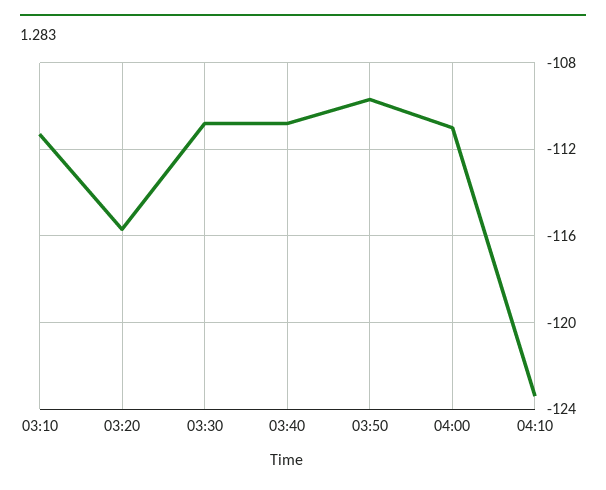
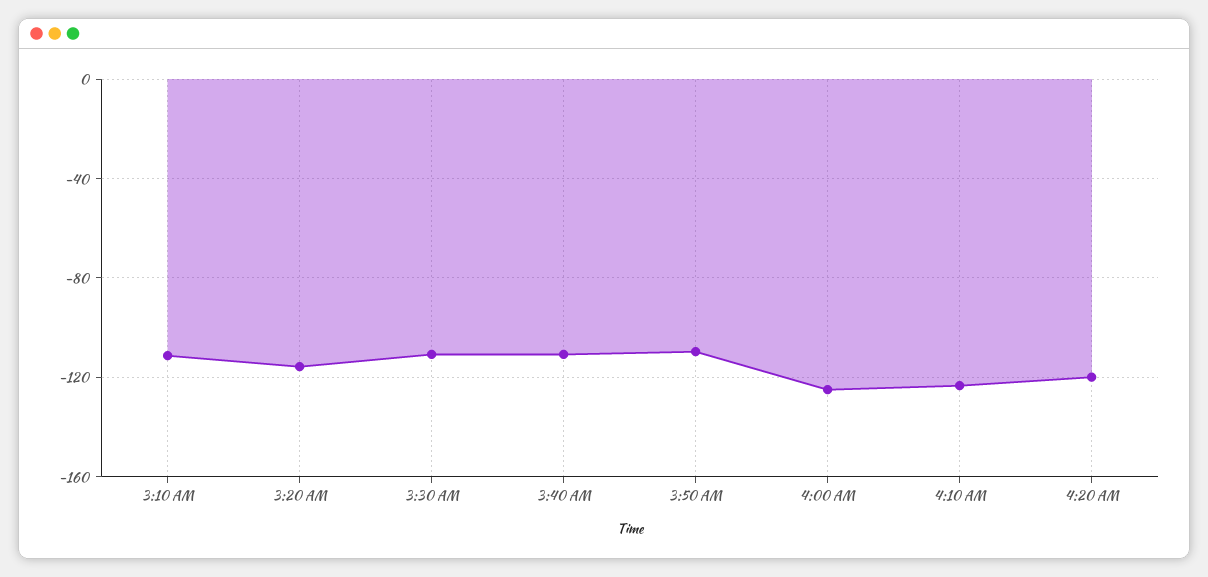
04:00: -111 -> -125
4:20 AM: none -> -120

